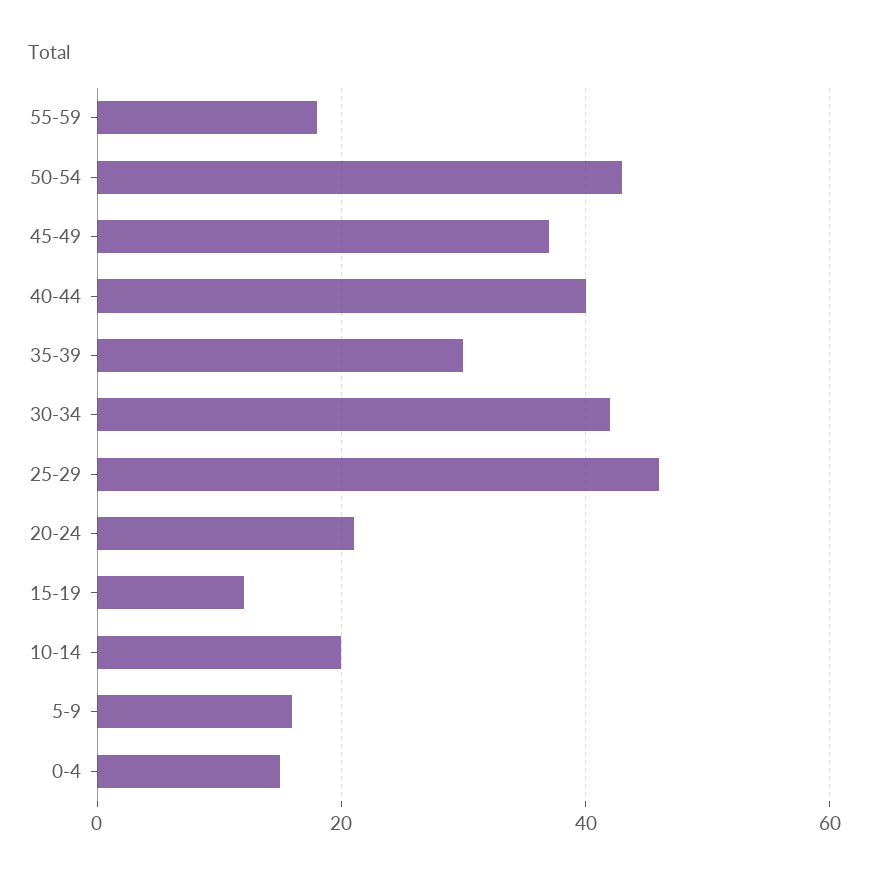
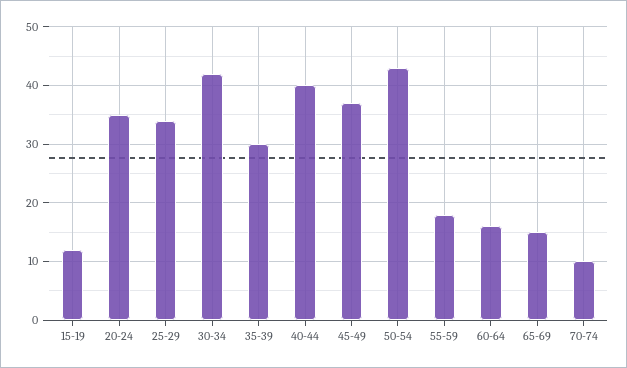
25-29: 45 -> 35
20-24: 20 -> 35
10-14: 20 -> none
5-9: 15 -> none
0-4: 15 -> none
60-64: none -> 15
65-69: none -> 15
70-74: none -> 10

